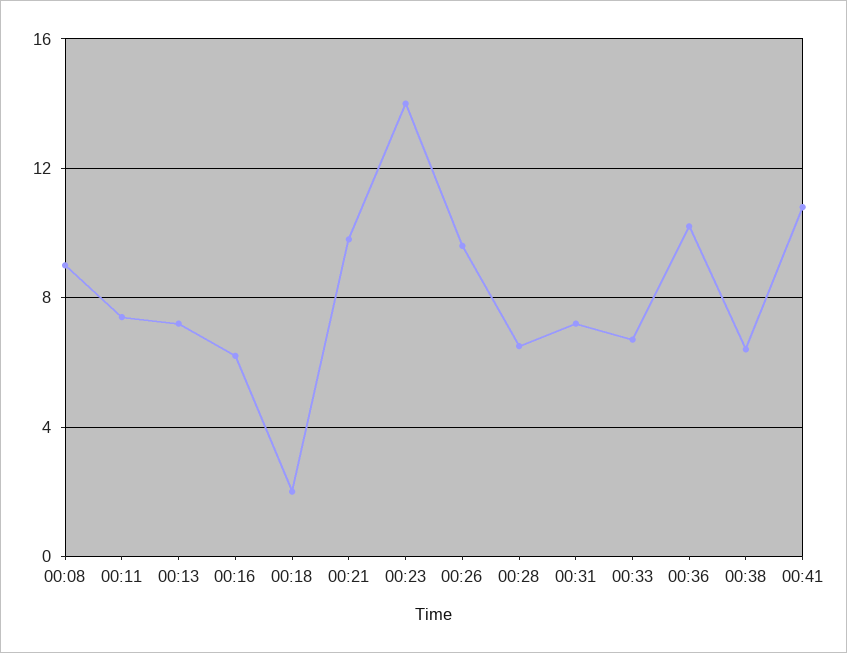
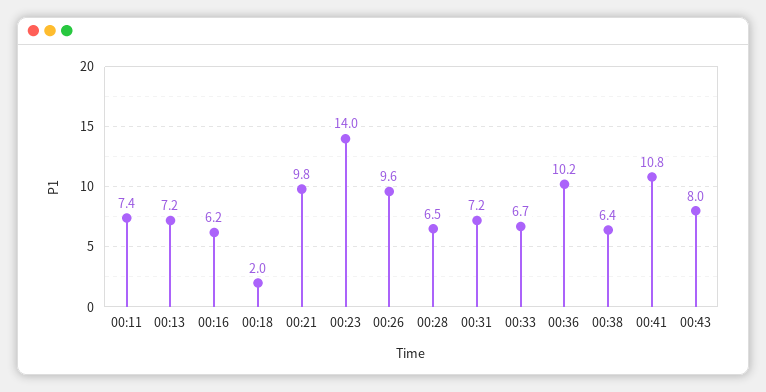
00:08: 9 -> none
00:43: none -> 8

